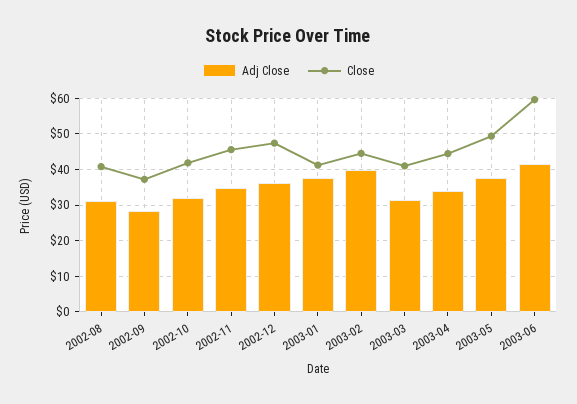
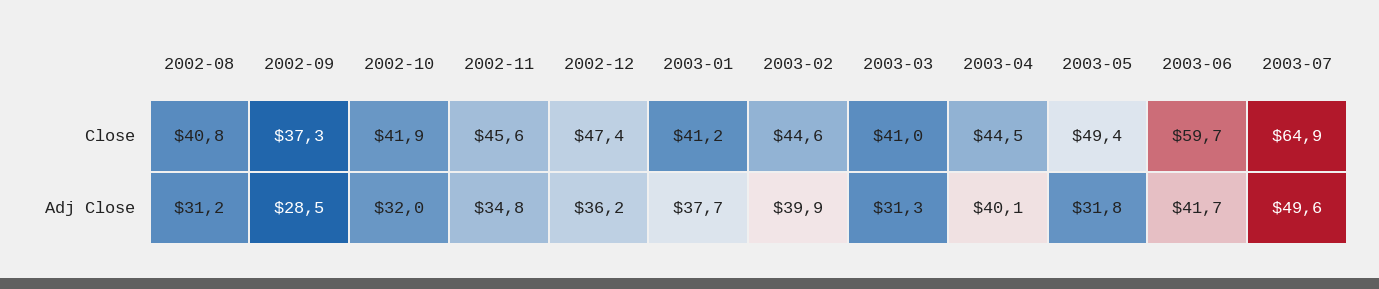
Adj Close, 2003-04: 34 -> 40.1
Adj Close, 2003-05: 38 -> 31.8
Close, 2003-07: none -> 64.9
Adj Close, 2003-07: none -> 49.6

